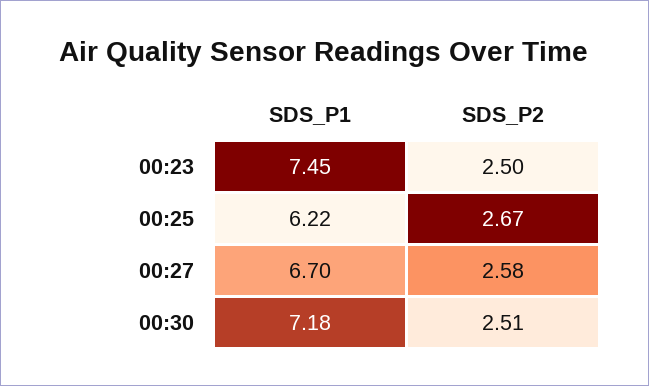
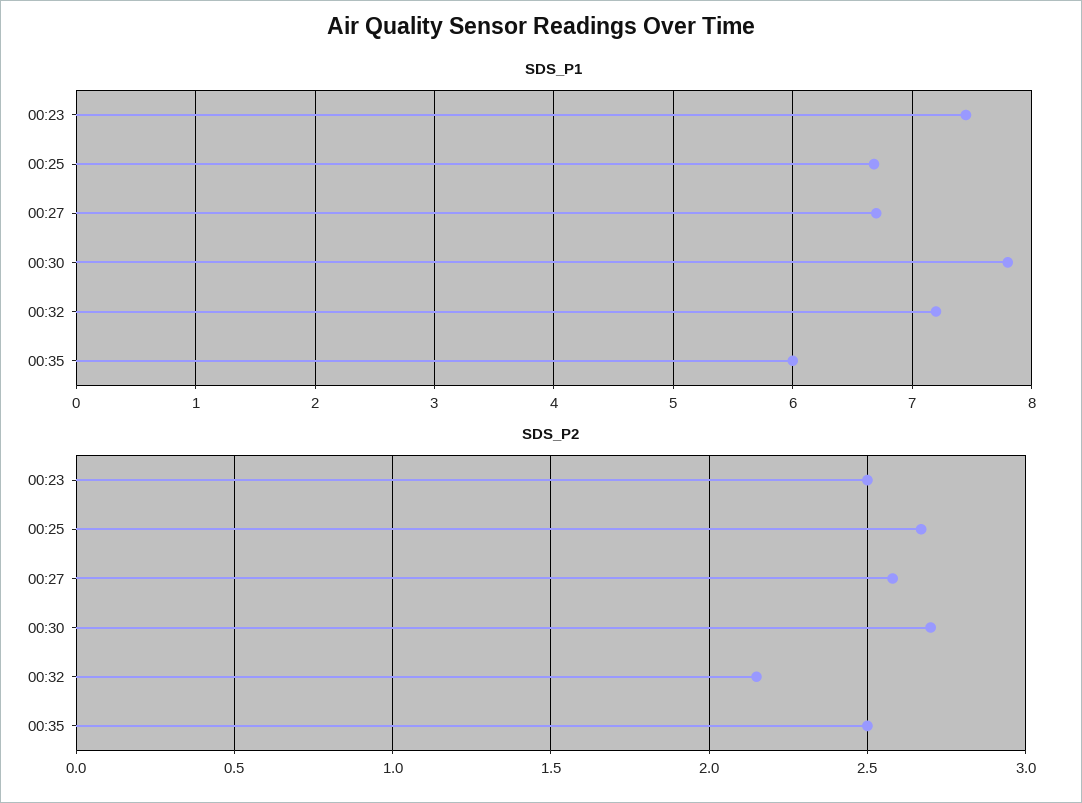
SDS_P1, 00:25: 6.22 -> 6.7
SDS_P1, 00:30: 7.18 -> 7.8
SDS_P2, 00:30: 2.51 -> 2.7
SDS_P1, 00:32: none -> 7.2
SDS_P1, 00:35: none -> 6
SDS_P2, 00:32: none -> 2.15
SDS_P2, 00:35: none -> 2.5

